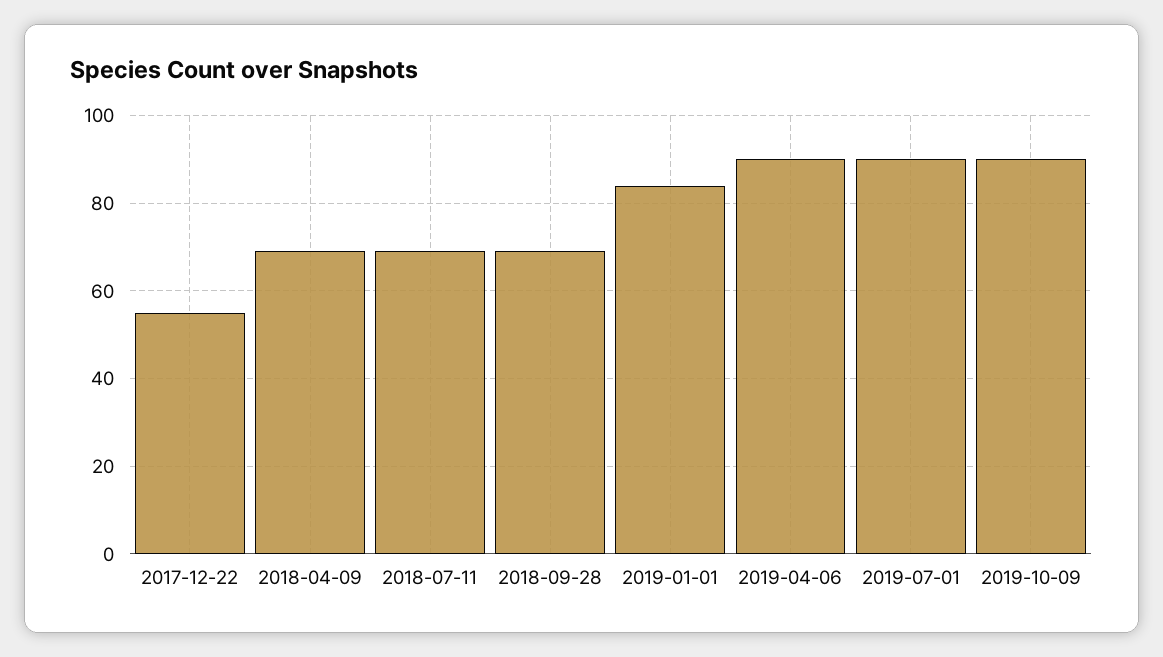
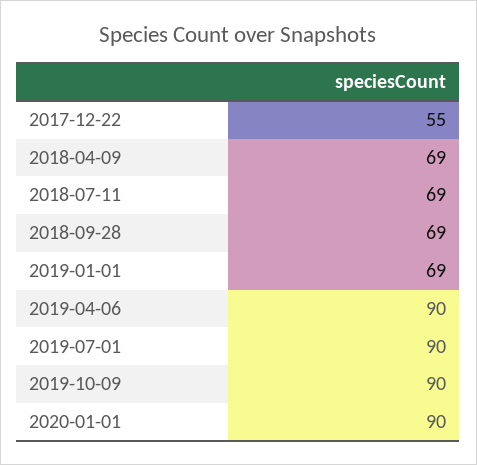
2019-01-01: 85 -> 69
2020-01-01: none -> 90

